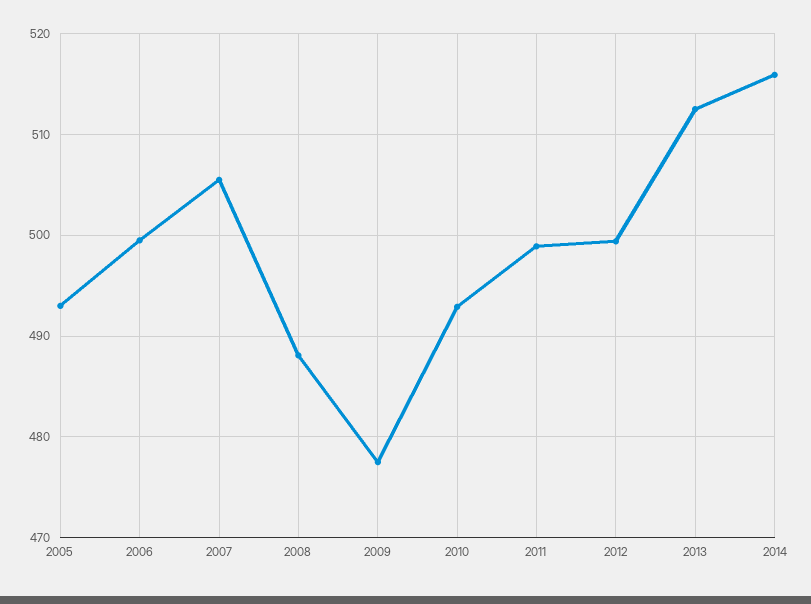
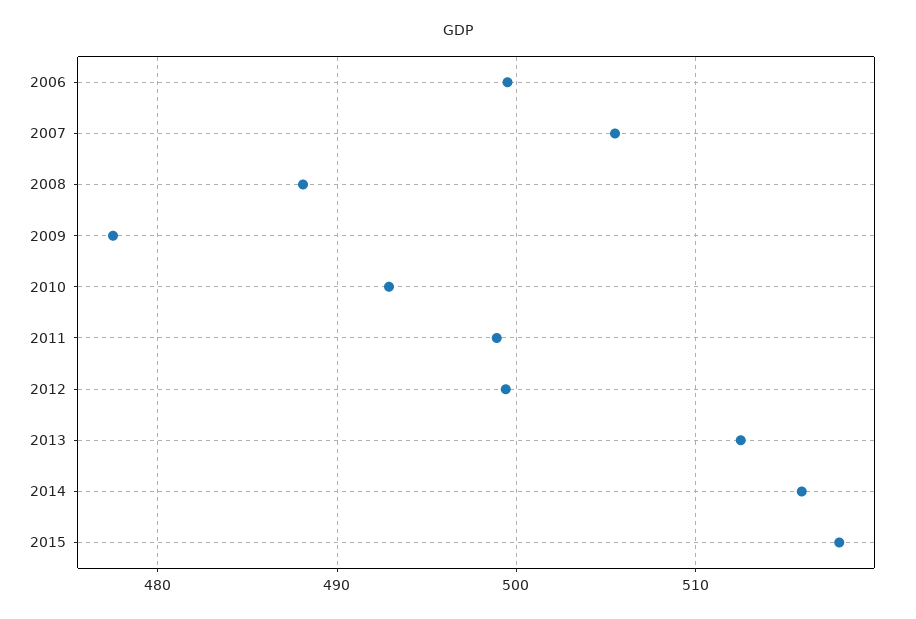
2005: 493 -> none
2015: none -> 518

